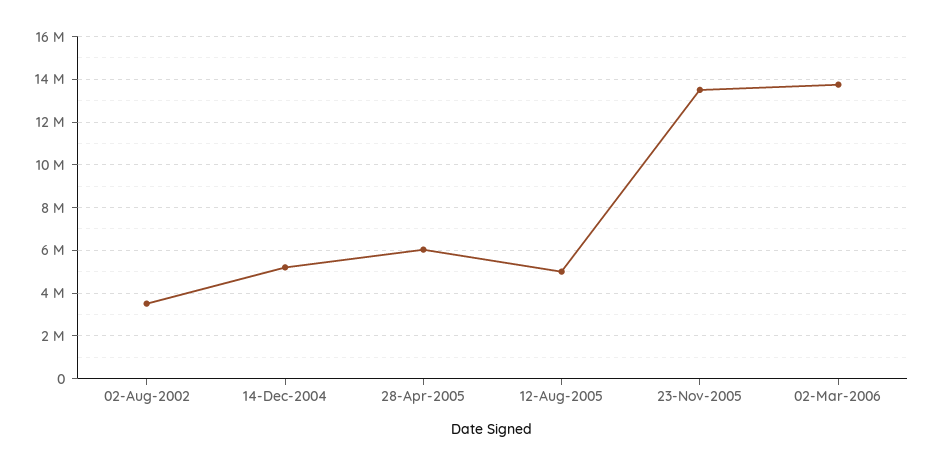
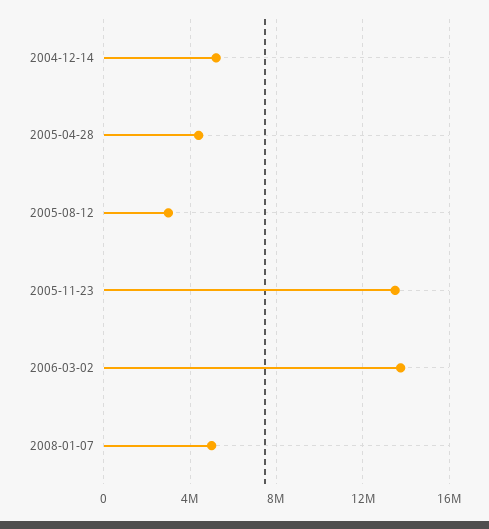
02-Aug-2002: 3500000 -> none
28-Apr-2005: 6000000 -> 4500000
12-Aug-2005: 5000000 -> 3000000
2008-01-07: none -> 5000000

